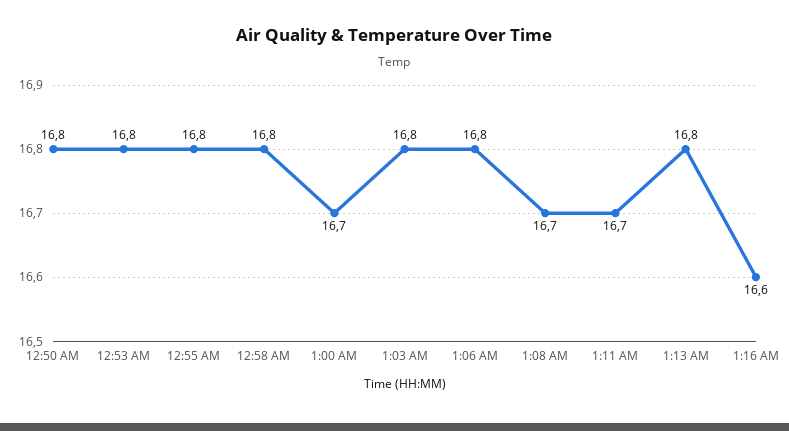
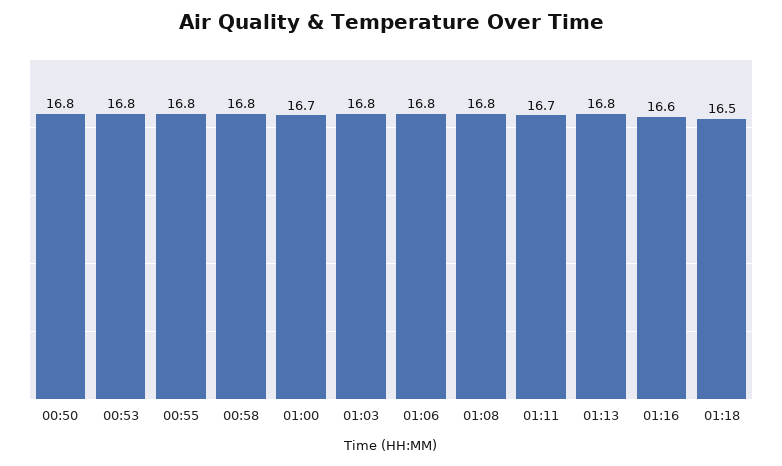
1:08 AM: 16.7 -> 16.8
01:18: none -> 16.5

